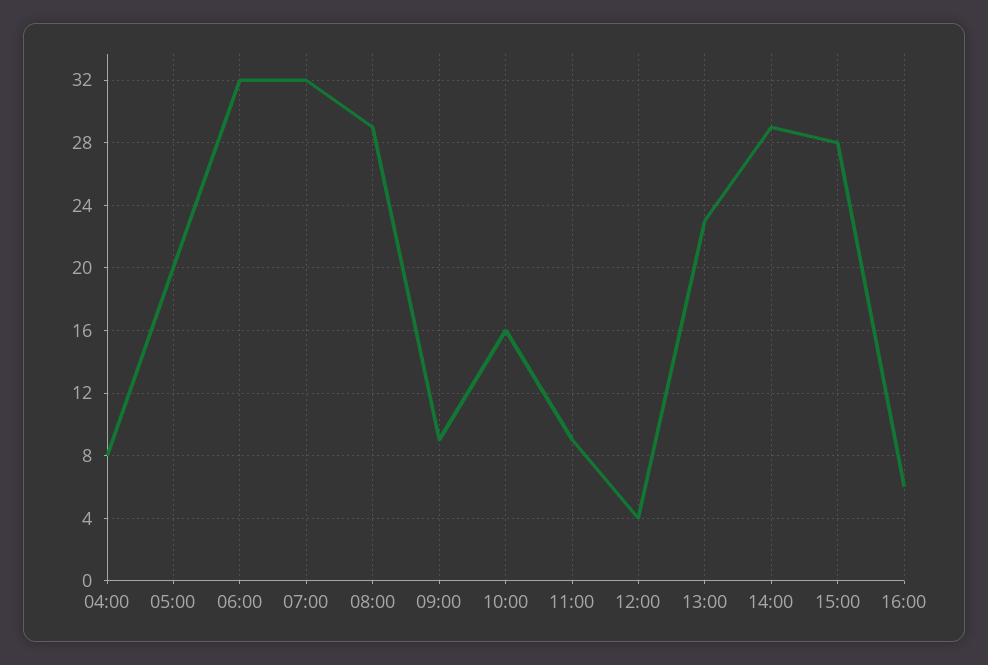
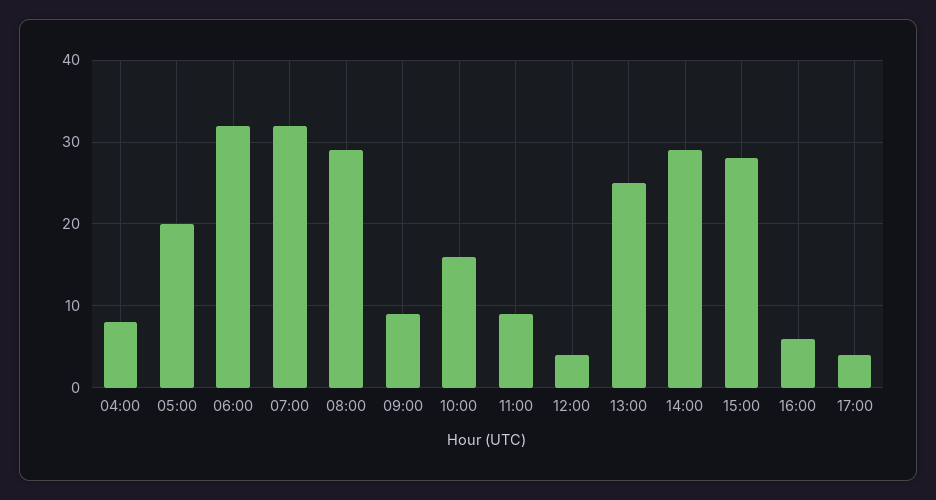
13:00: 23 -> 25
17:00: none -> 4

